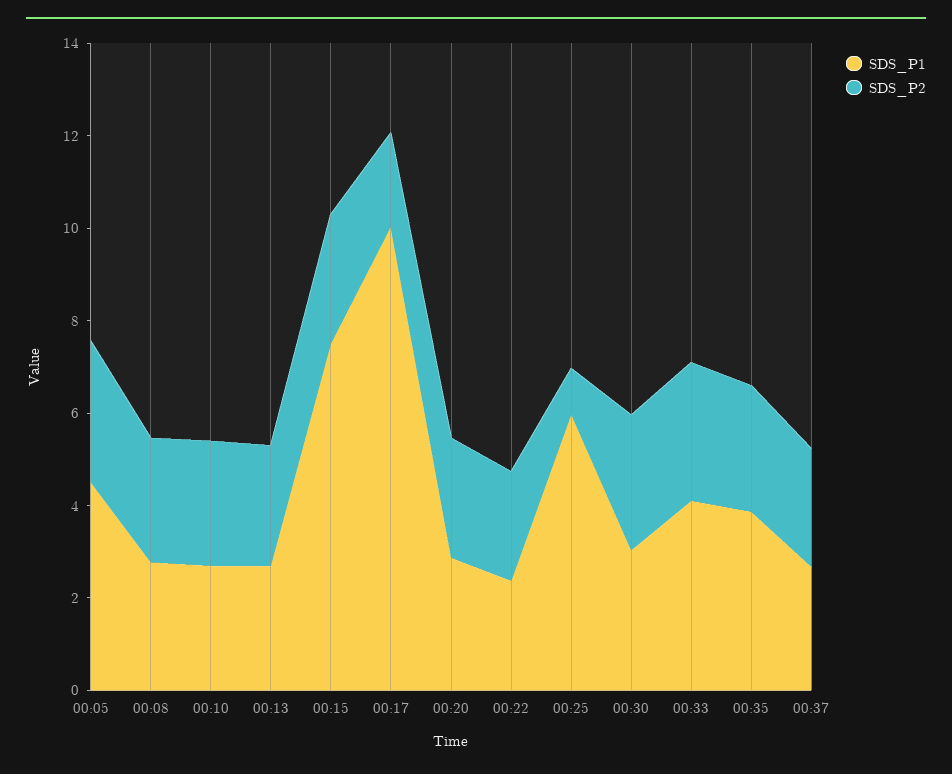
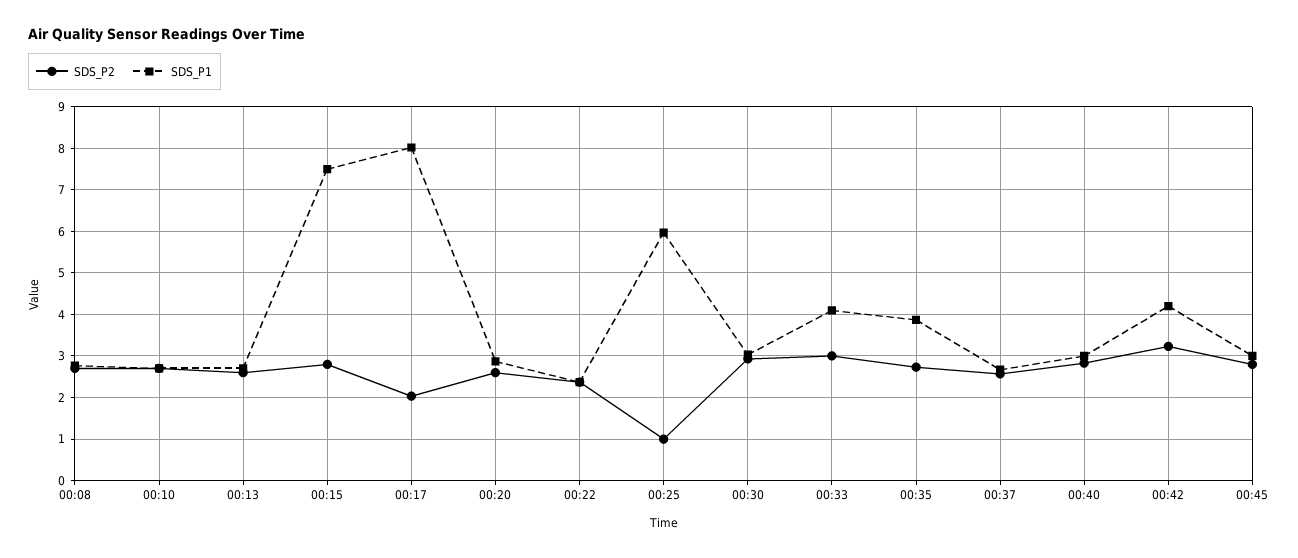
SDS_P1, 00:05: 4.5 -> none
SDS_P2, 00:05: 3 -> none
SDS_P1, 00:17: 10 -> 8
SDS_P2, 00:40: none -> 2.8
SDS_P1, 00:40: none -> 3
SDS_P2, 00:42: none -> 3.2
SDS_P1, 00:42: none -> 4.2
SDS_P2, 00:45: none -> 2.8
SDS_P1, 00:45: none -> 3

